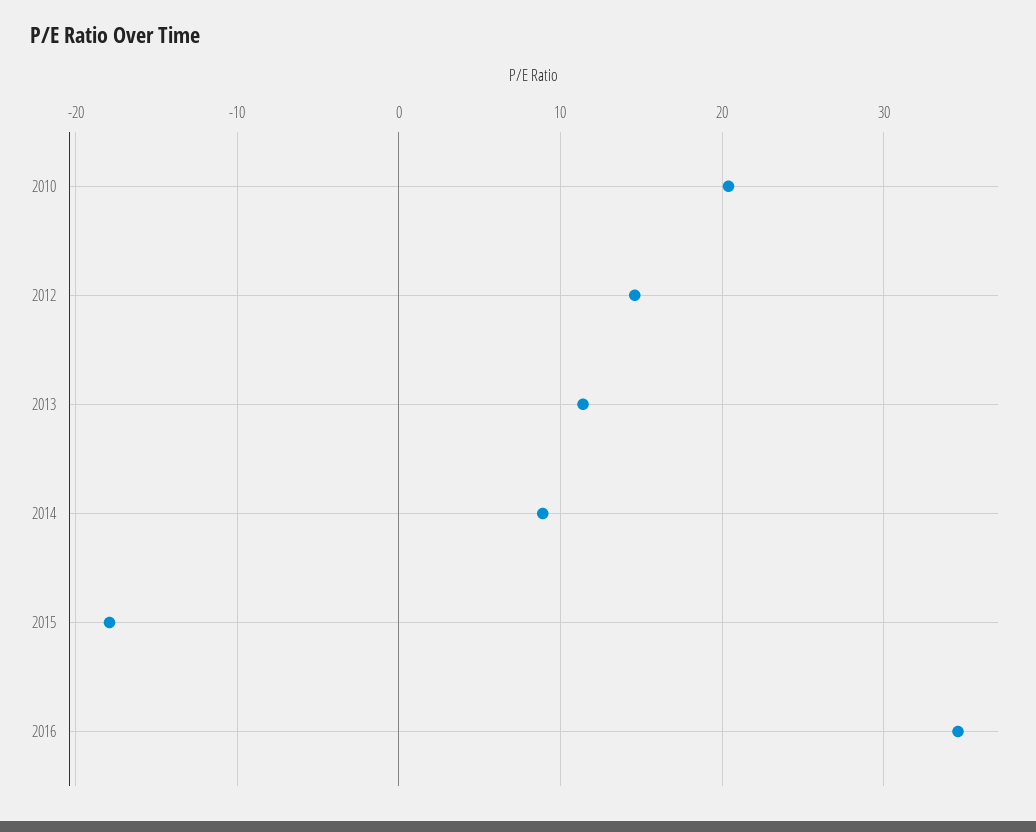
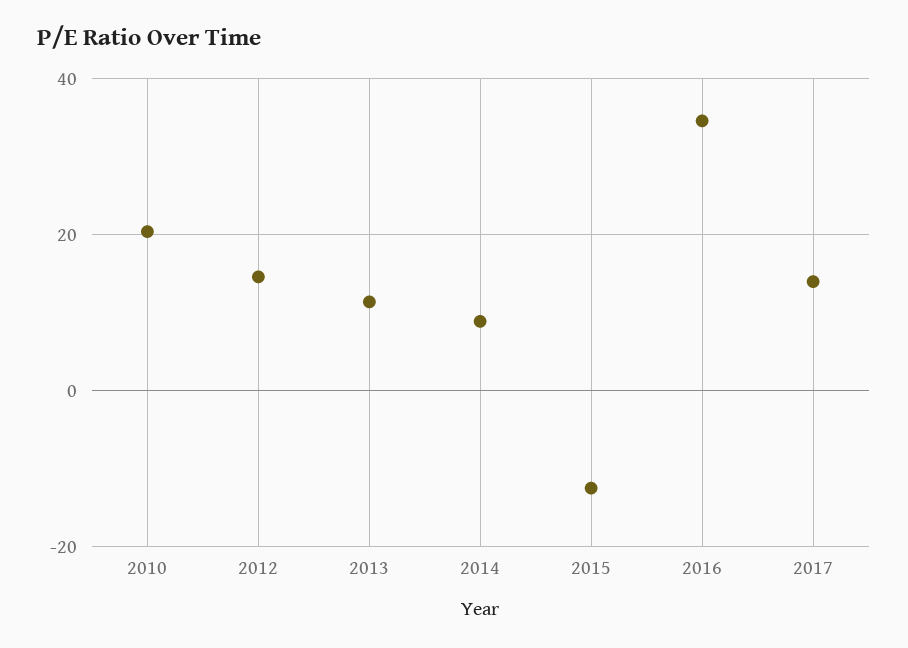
2015: -18 -> -12
2017: none -> 14

